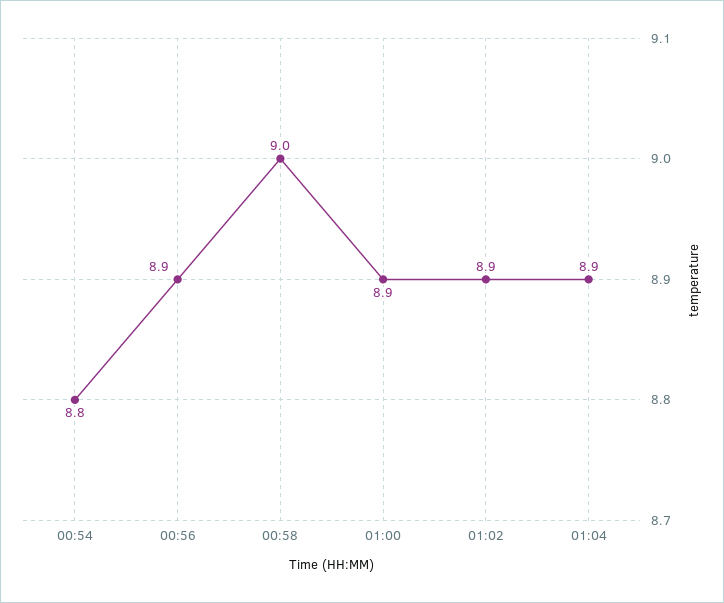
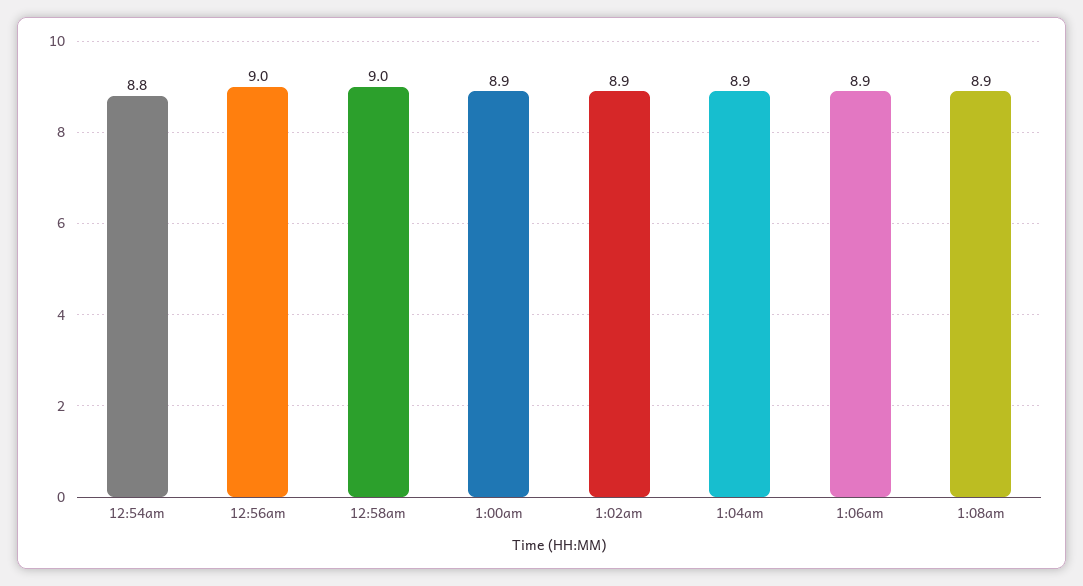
00:56: 8.9 -> 9
1:06am: none -> 8.9
1:08am: none -> 8.9

